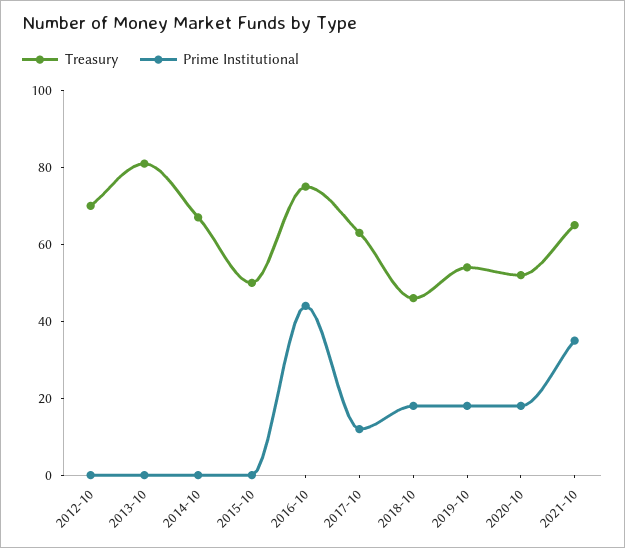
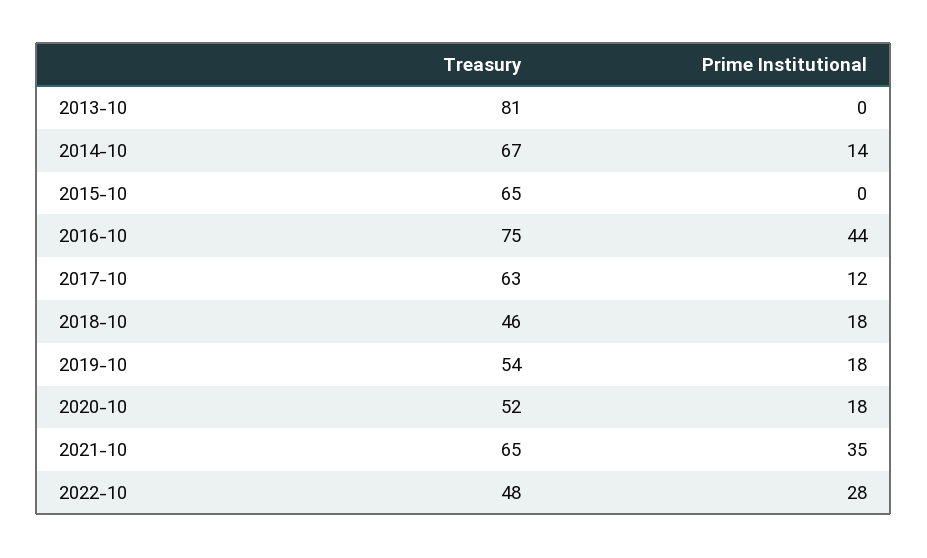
Treasury, 2012-10: 70 -> none
Prime Institutional, 2012-10: 0 -> none
Prime Institutional, 2014-10: 0 -> 14
Treasury, 2015-10: 50 -> 65
Treasury, 2022-10: none -> 48
Prime Institutional, 2022-10: none -> 28

